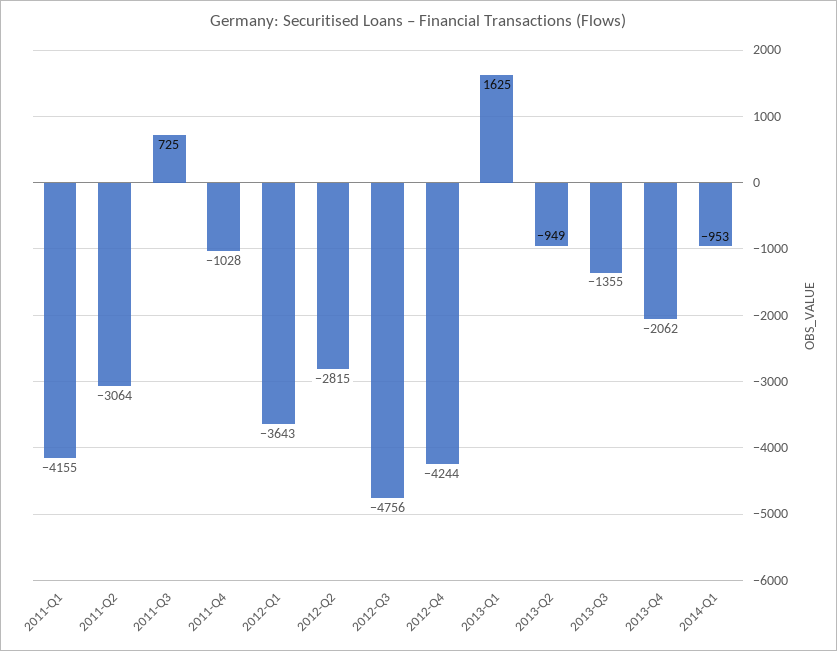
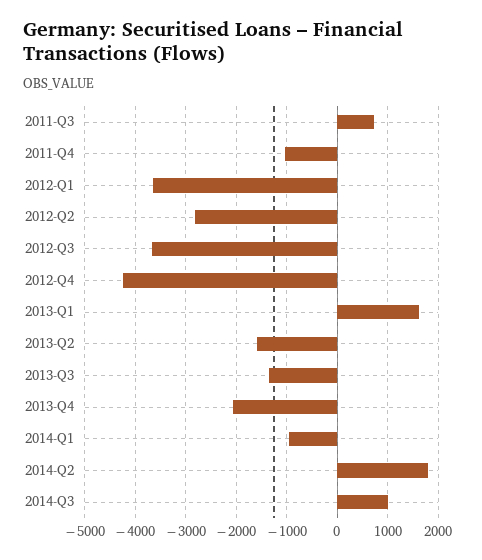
2011-Q1: -4155 -> none
2011-Q2: -3064 -> none
2012-Q3: -4756 -> -3600
2013-Q2: -949 -> -1600
2014-Q2: none -> 1800
2014-Q3: none -> 1000

